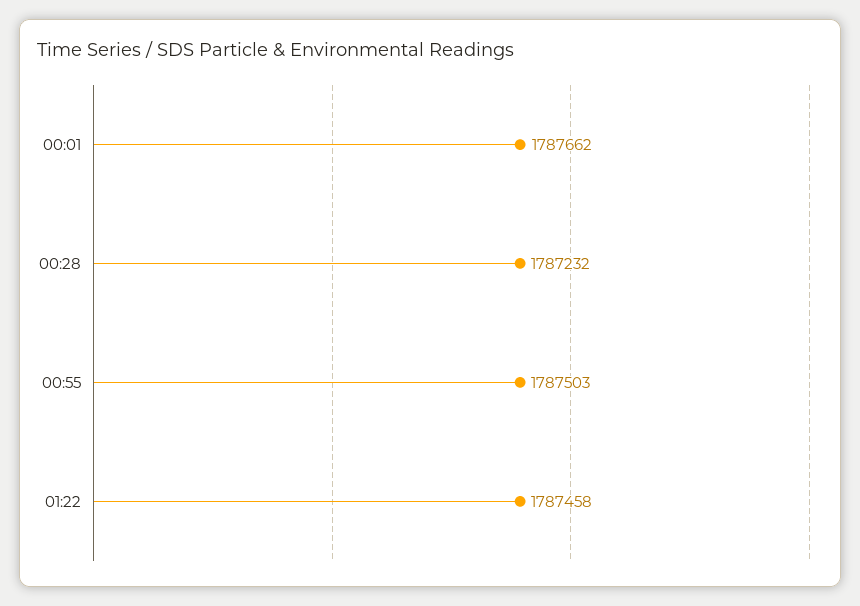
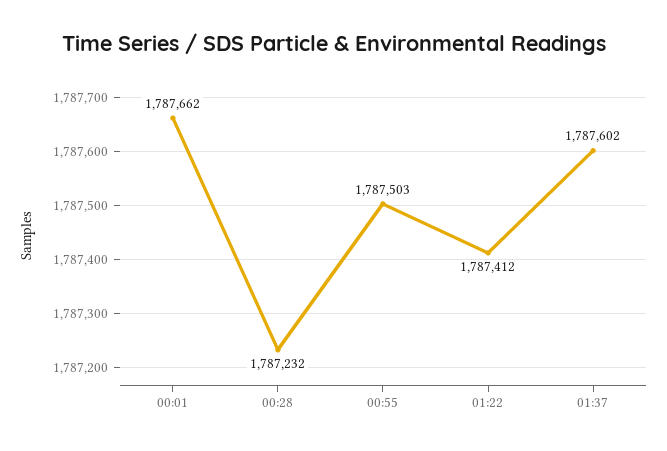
01:22: 1787458 -> 1787412
01:37: none -> 1787602

